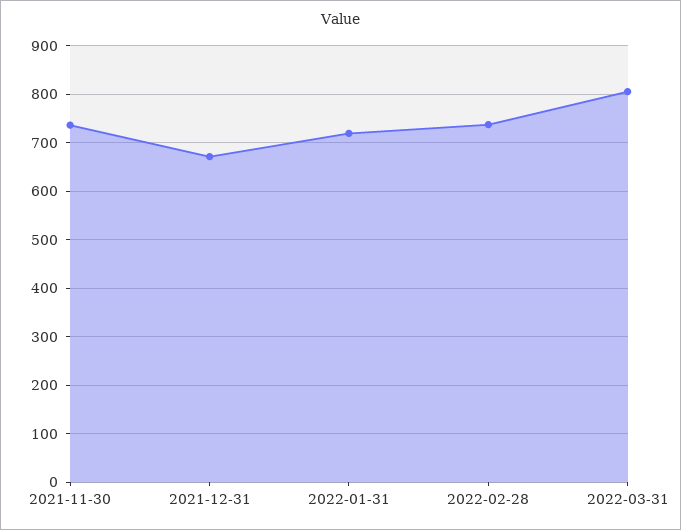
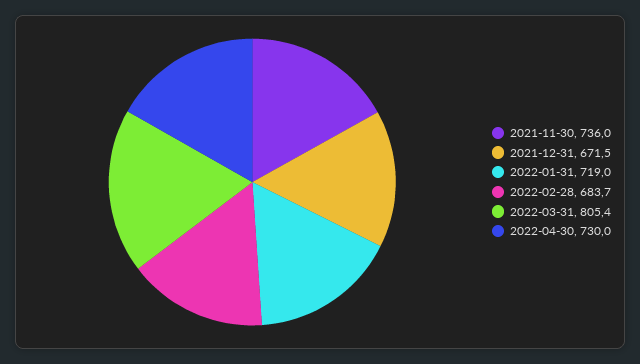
2022-02-28: 740 -> 683.7
2022-04-30: none -> 730

